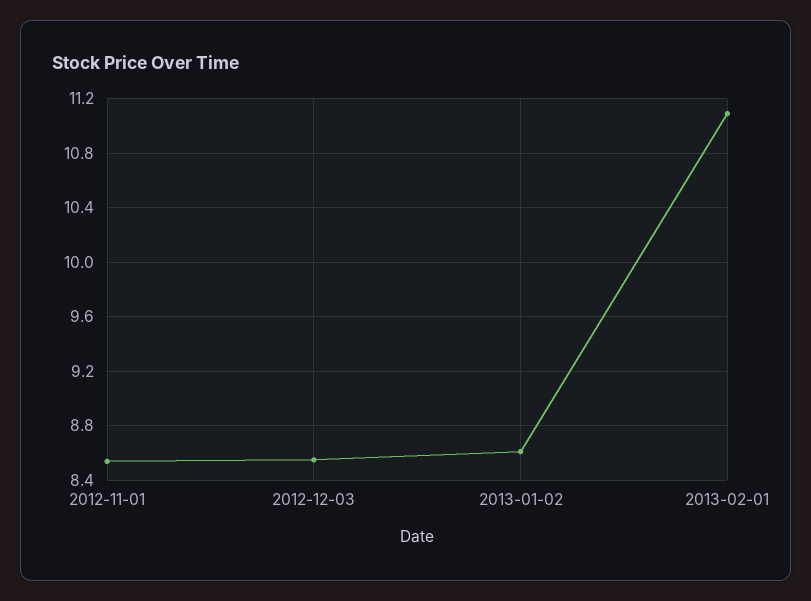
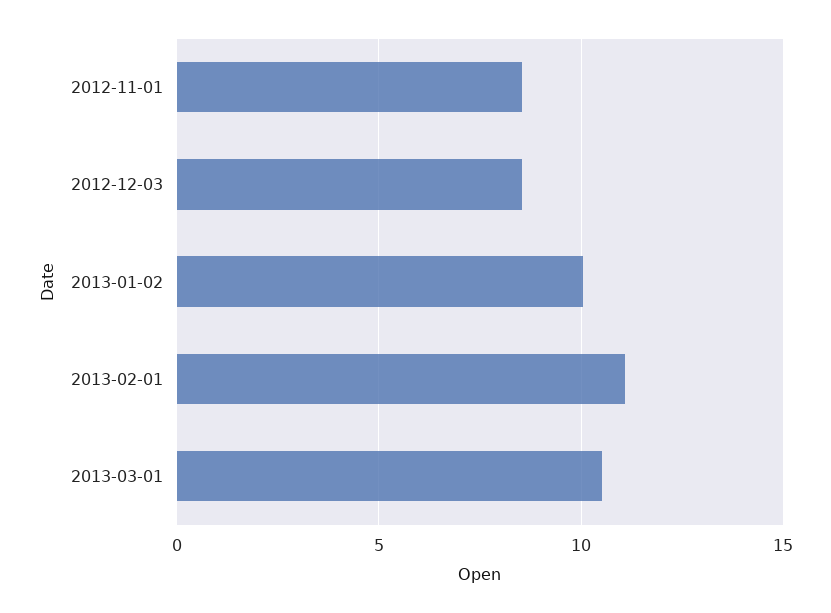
2013-01-02: 8.6 -> 10
2013-03-01: none -> 10.5

